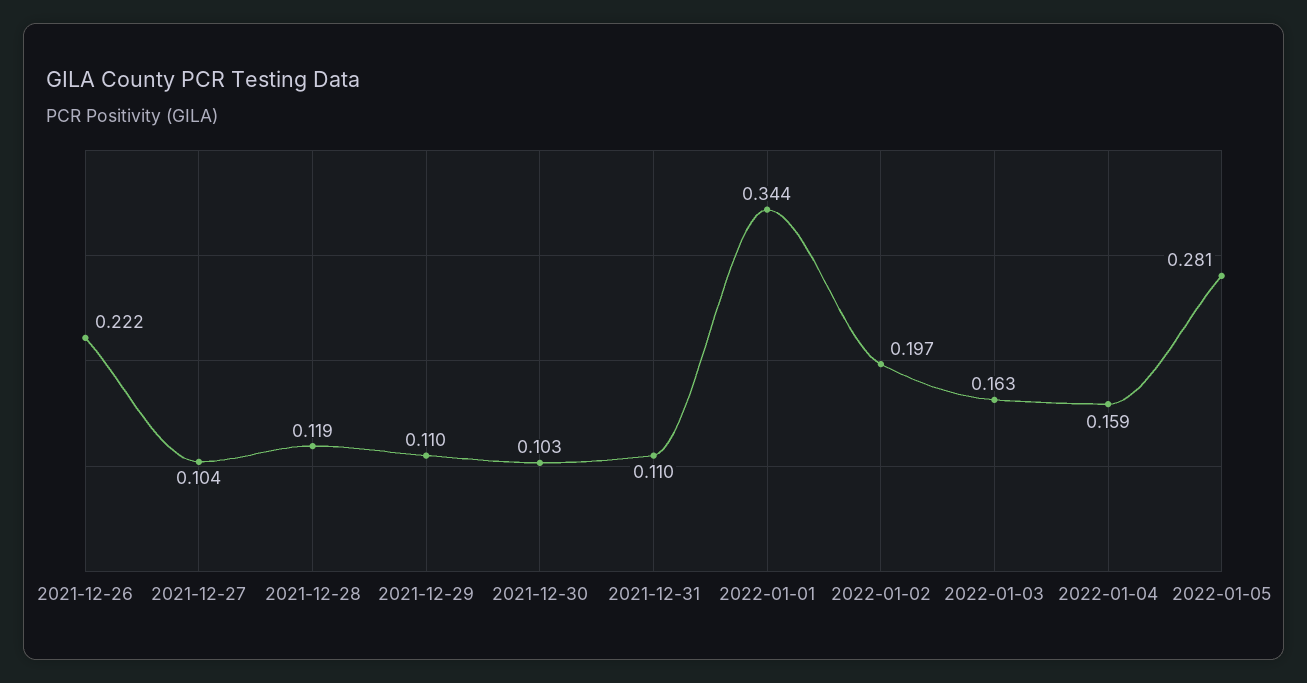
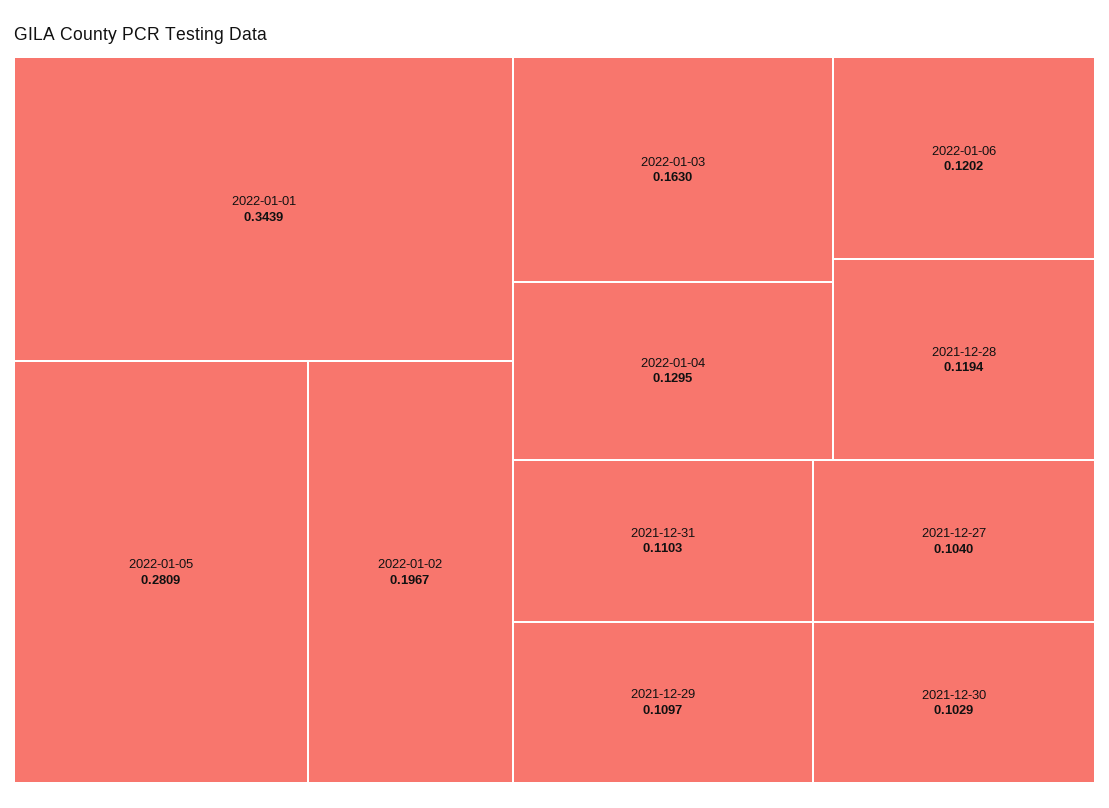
2021-12-26: 0.222 -> none
2022-01-04: 0.159 -> 0.1295
2022-01-06: none -> 0.1202

